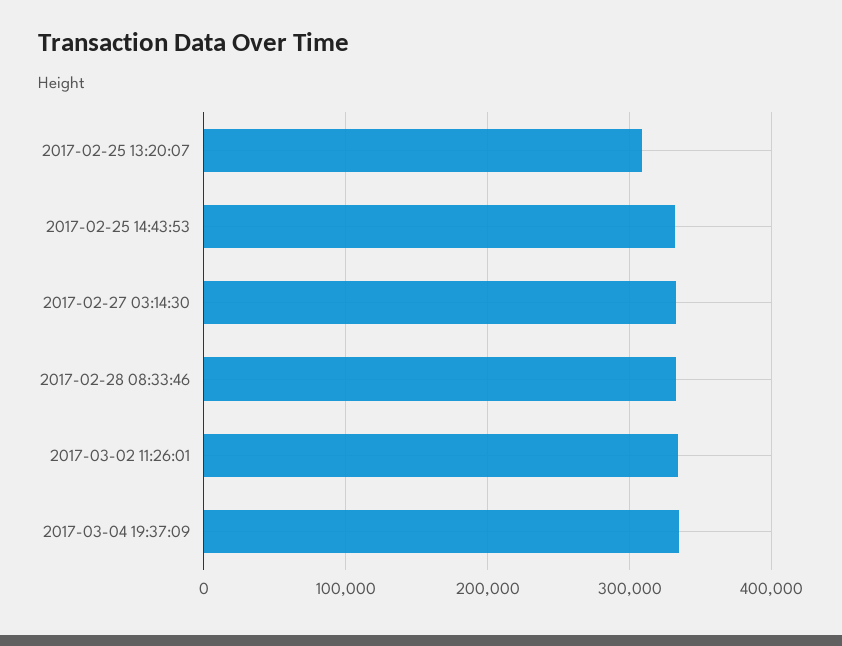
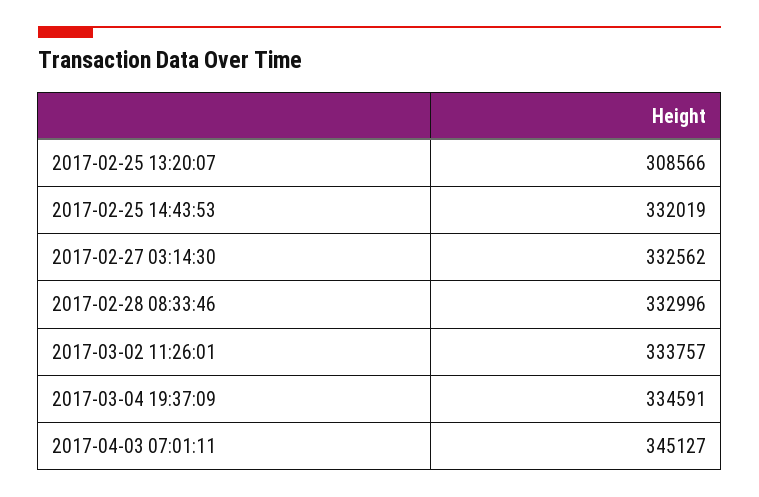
2017-04-03 07:01:11: none -> 345127

